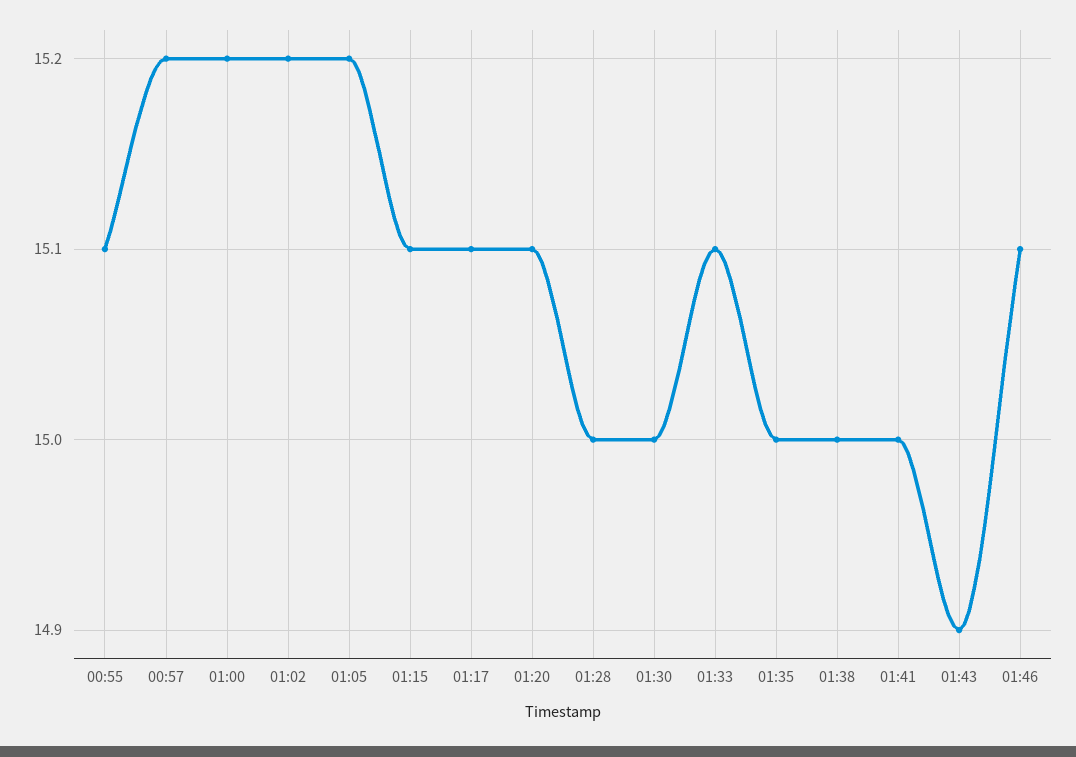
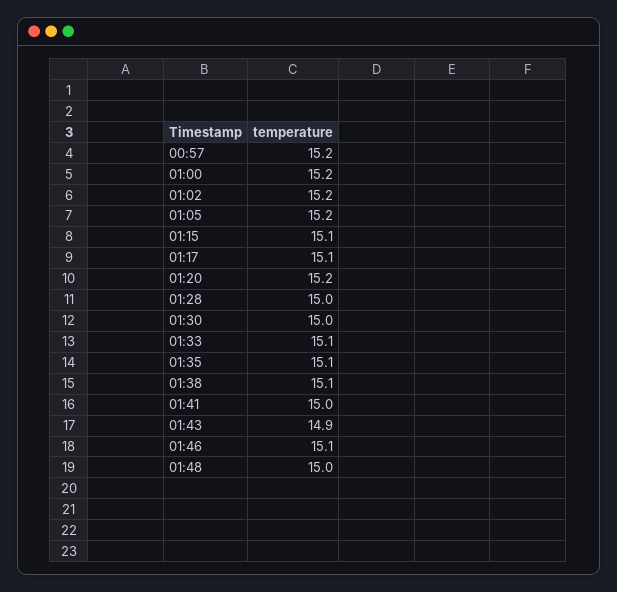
00:55: 15.1 -> none
01:20: 15.1 -> 15.2
01:35: 15 -> 15.1
01:38: 15 -> 15.1
01:48: none -> 15

